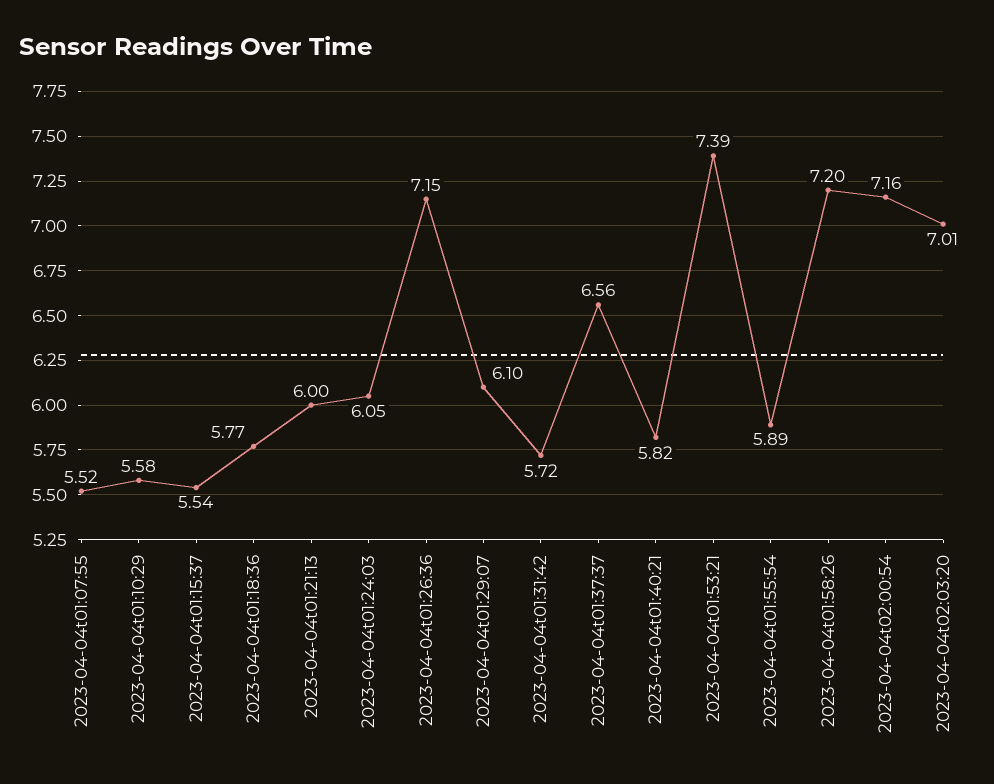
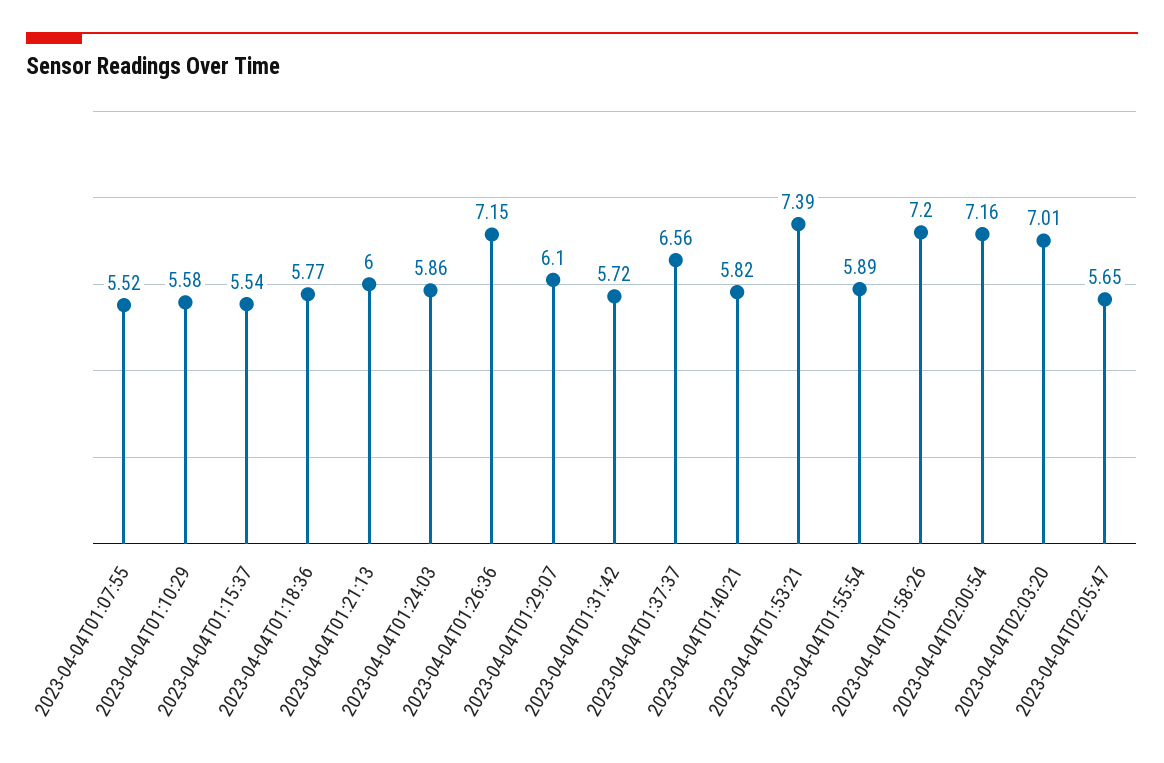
2023-04-04t01:24:03: 6.05 -> 5.86
2023-04-04T02:05:47: none -> 5.65

